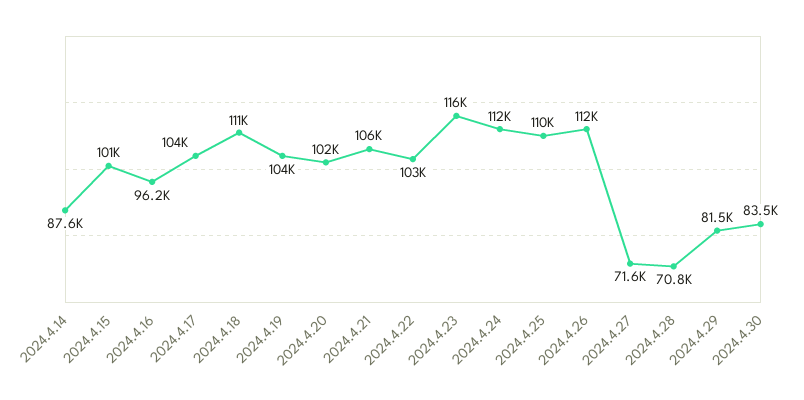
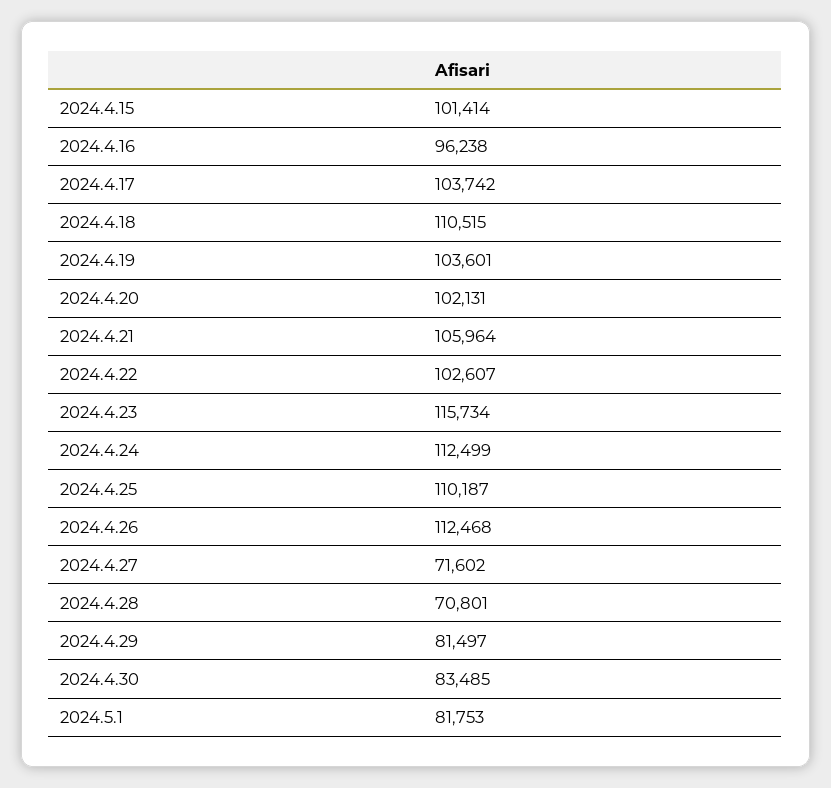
2024.4.14: 87600 -> none
2024.5.1: none -> 81753

